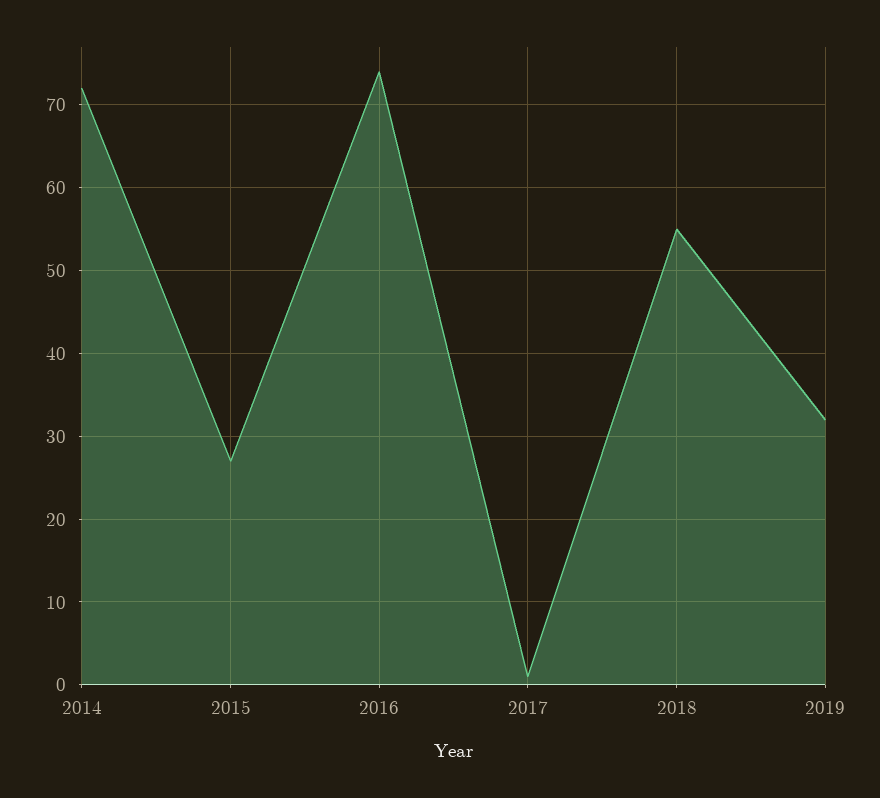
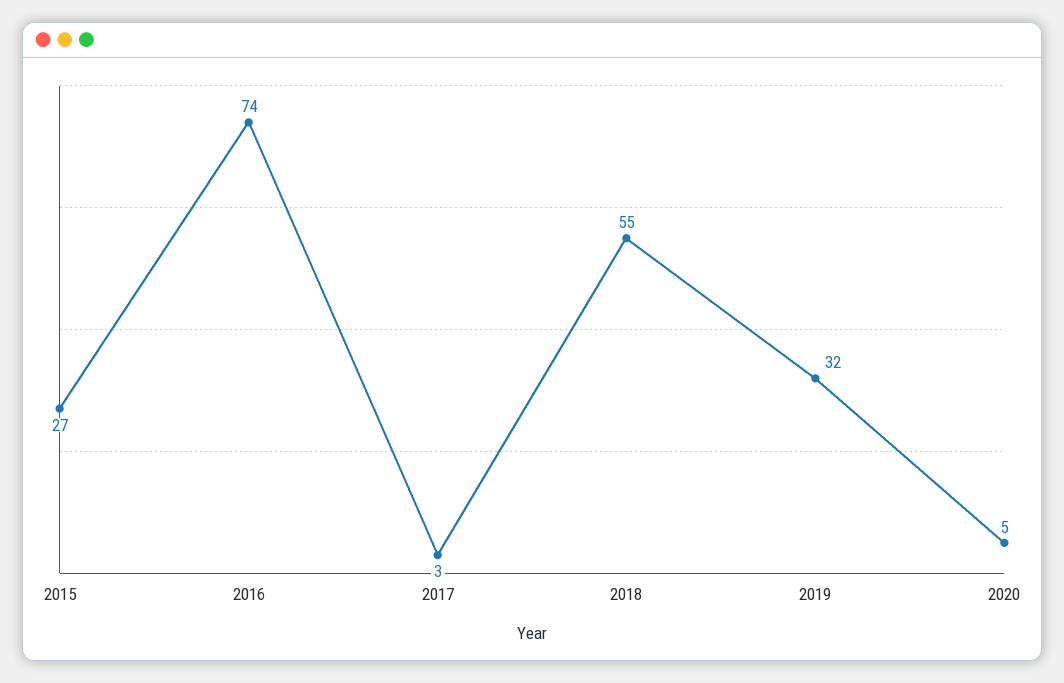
2014: 72 -> none
2017: 1 -> 3
2020: none -> 5

